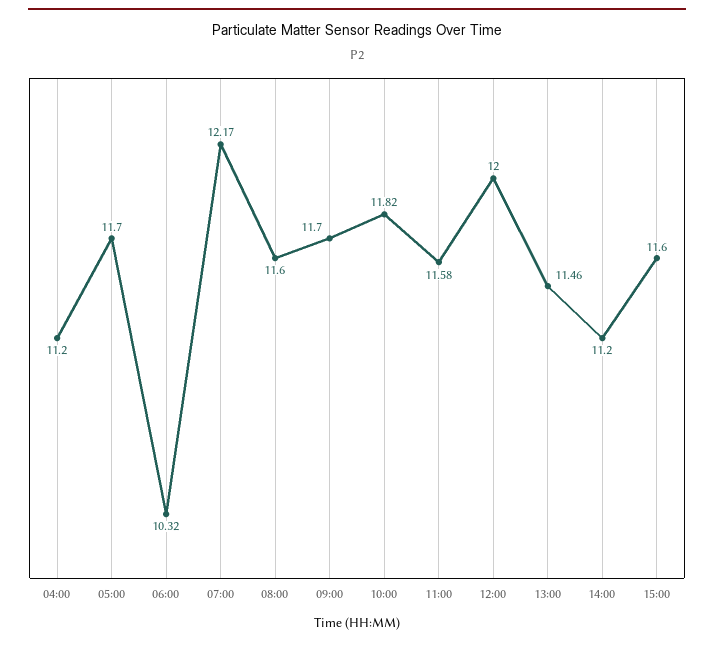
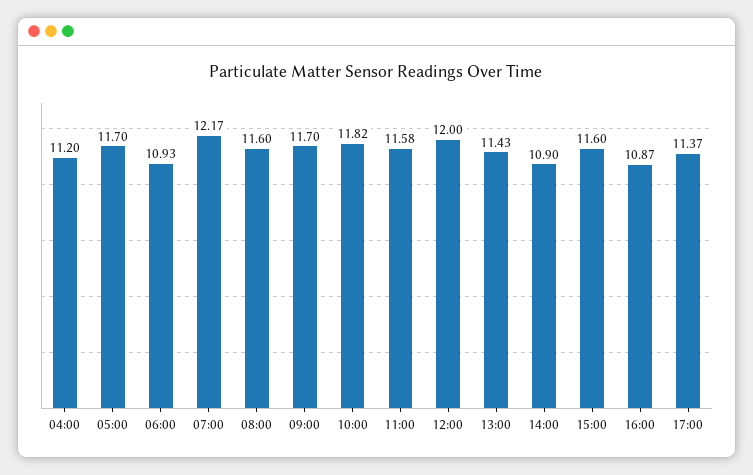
06:00: 10.32 -> 10.93
13:00: 11.46 -> 11.43
14:00: 11.2 -> 10.9
16:00: none -> 10.87
17:00: none -> 11.37

